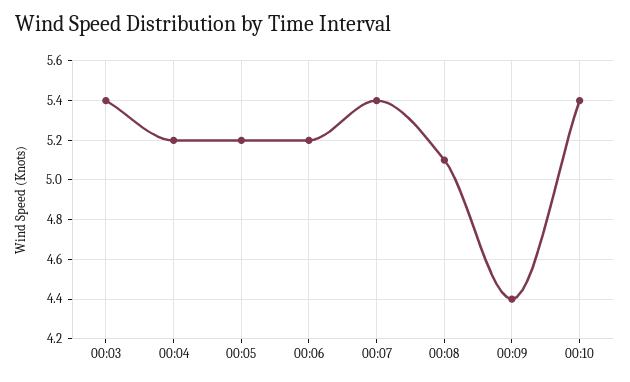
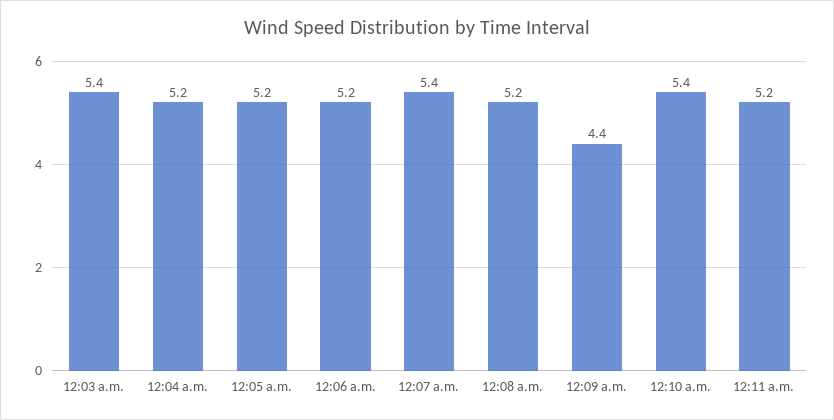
00:08: 5.1 -> 5.2
12:11 a.m.: none -> 5.2

